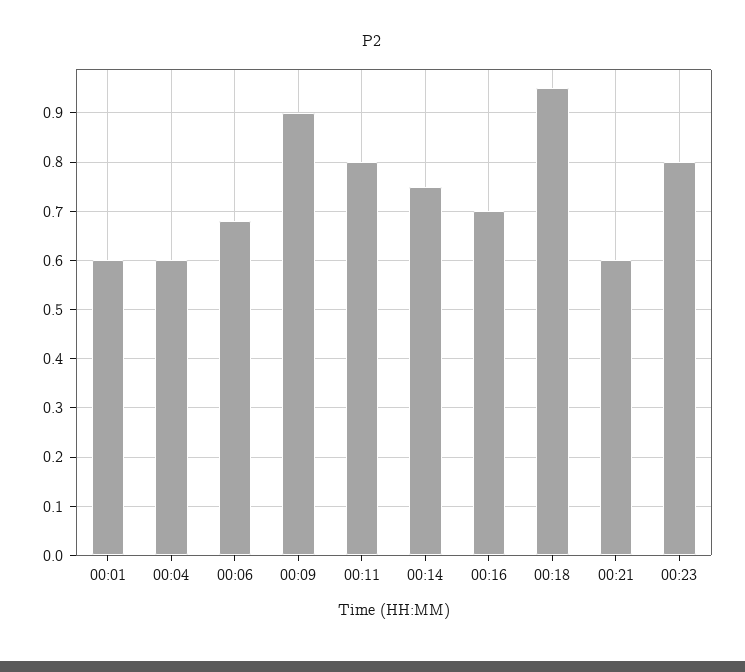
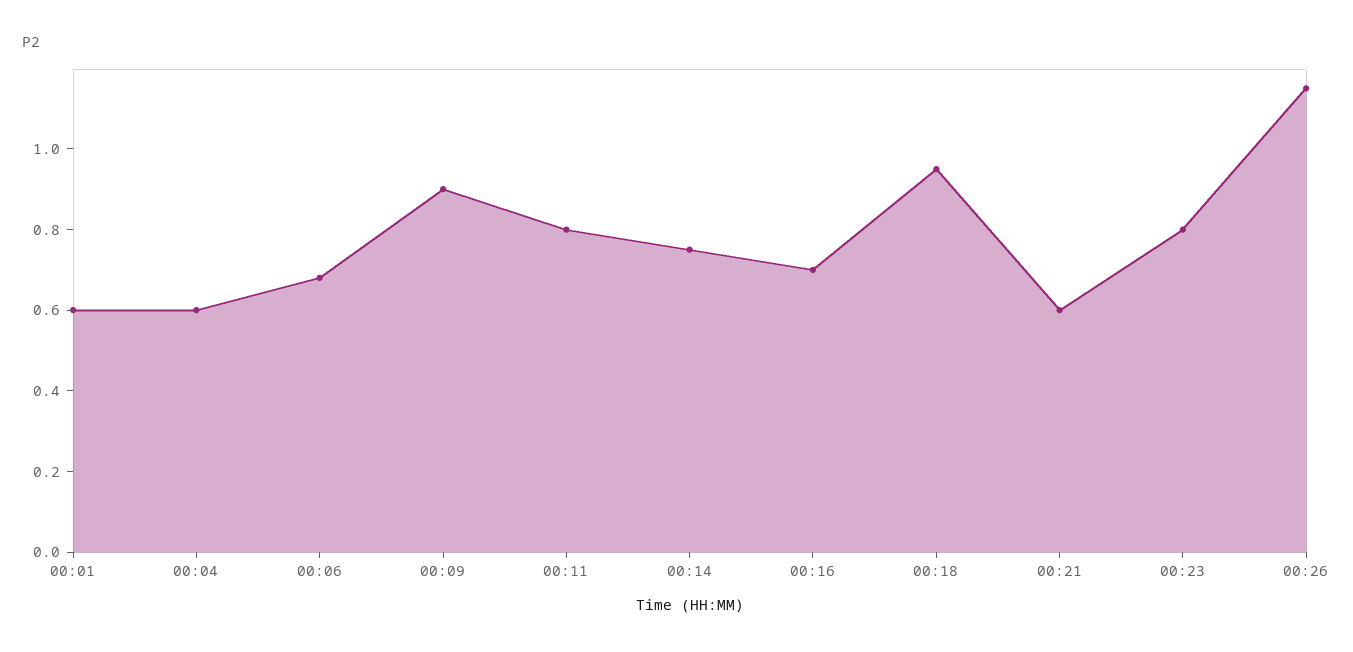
00:26: none -> 1.15

